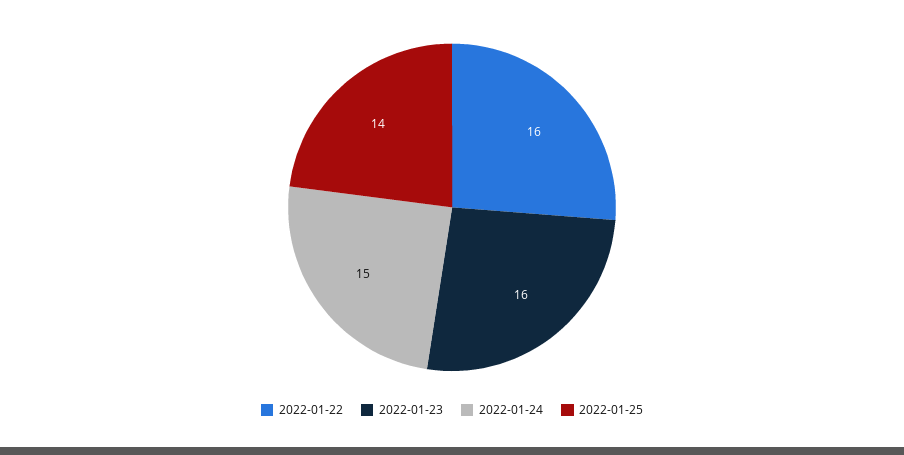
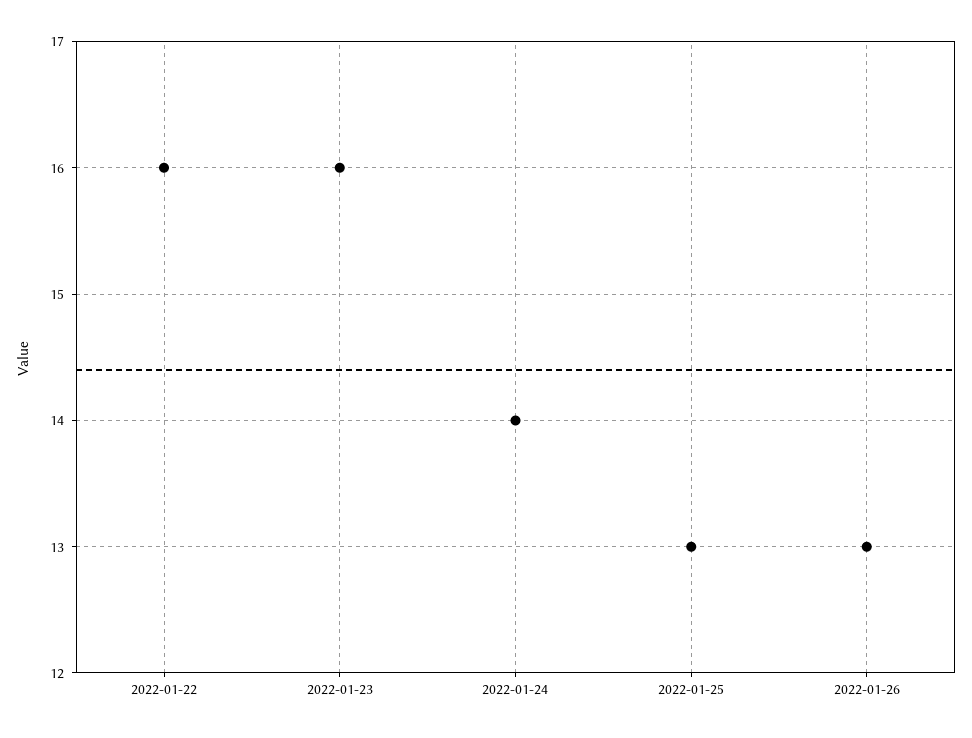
2022-01-24: 15 -> 14
2022-01-25: 14 -> 13
2022-01-26: none -> 13

